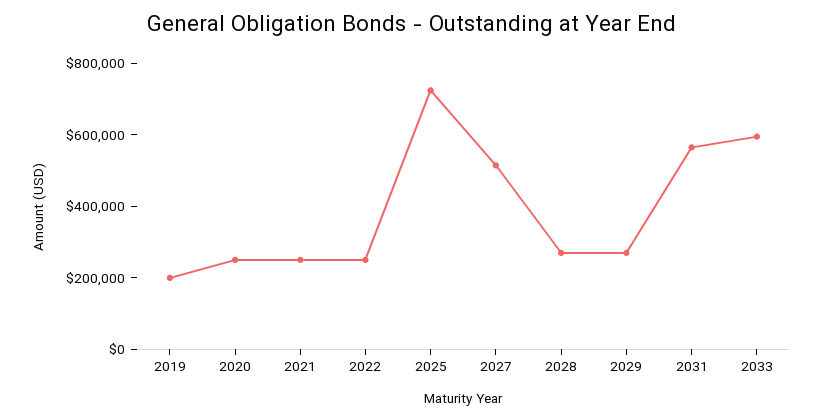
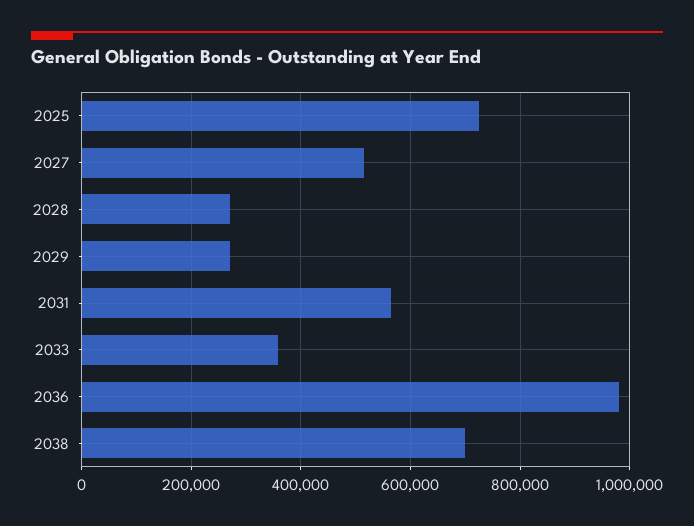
2019: 200000 -> none
2020: 250000 -> none
2021: 250000 -> none
2022: 250000 -> none
2033: 600000 -> 360000
2036: none -> 980000
2038: none -> 700000

